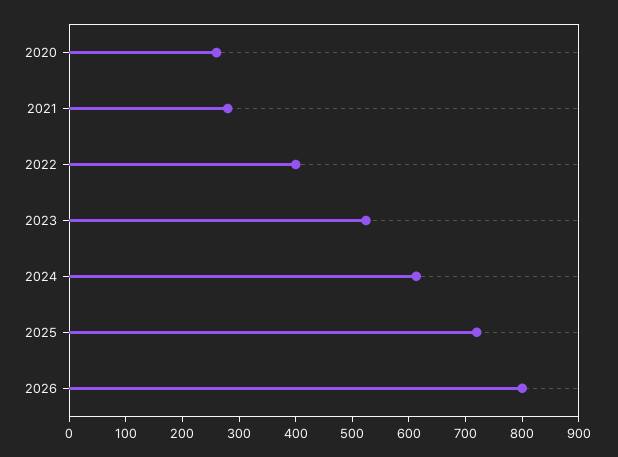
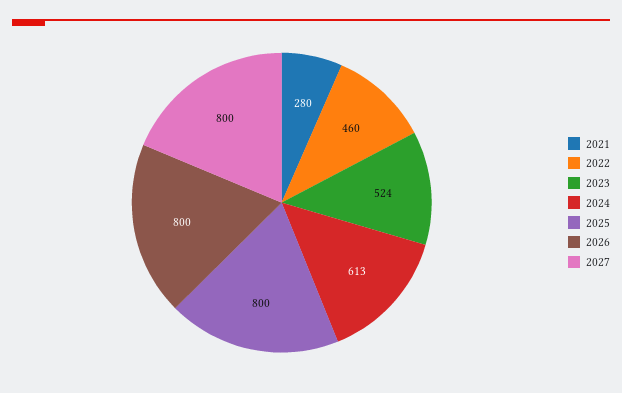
2020: 260 -> none
2022: 400 -> 460
2025: 720 -> 800
2027: none -> 800

